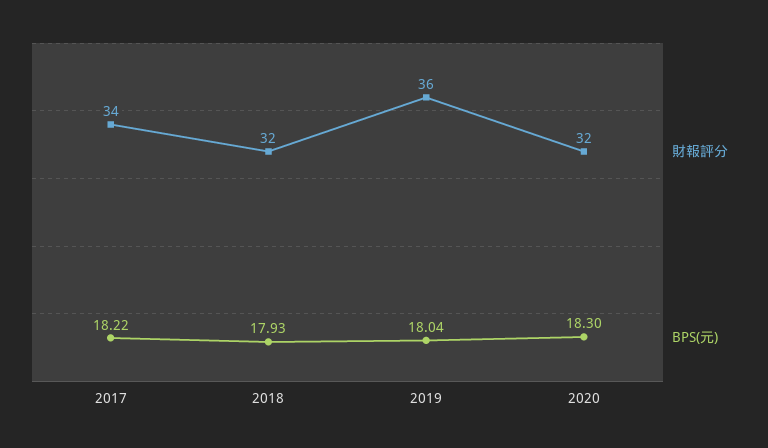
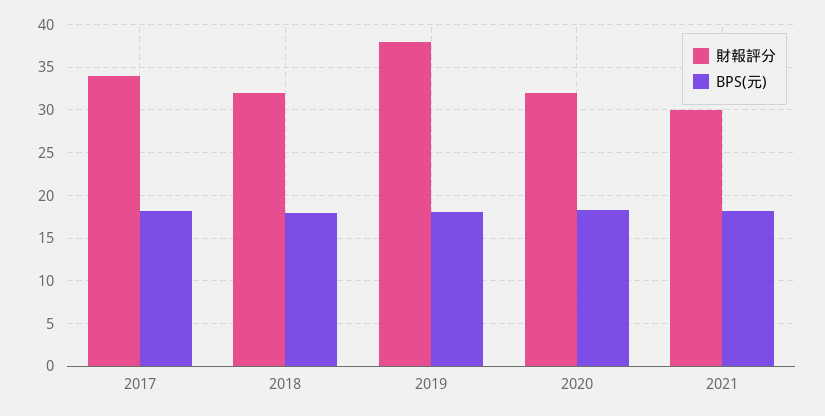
財報評分, 2019: 36 -> 38
財報評分, 2021: none -> 30
BPS(元), 2021: none -> 18

